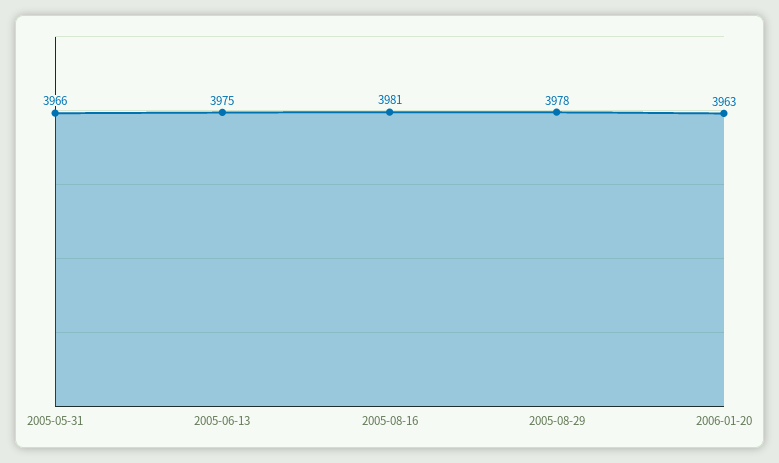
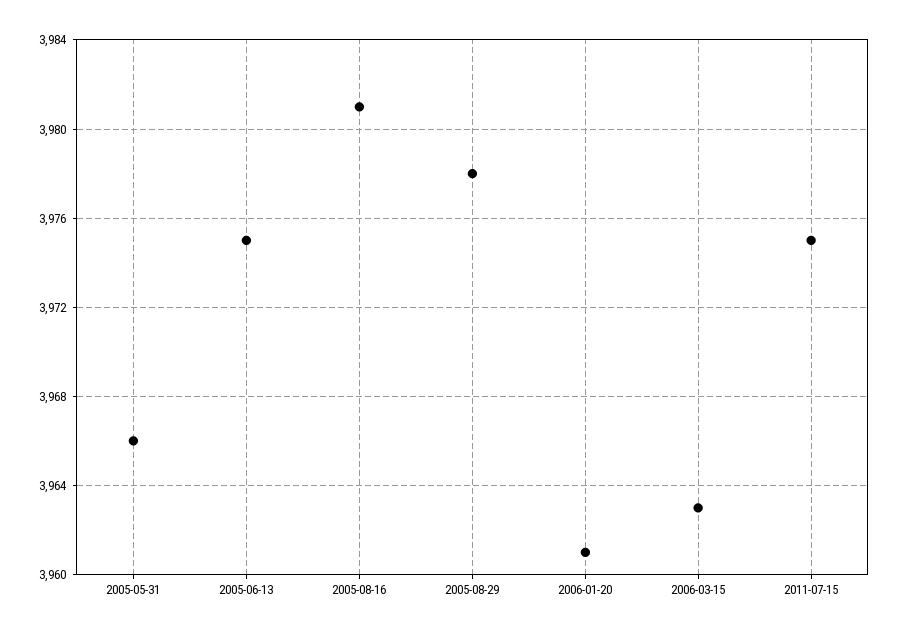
2006-01-20: 3963 -> 3961
2006-03-15: none -> 3963
2011-07-15: none -> 3975

